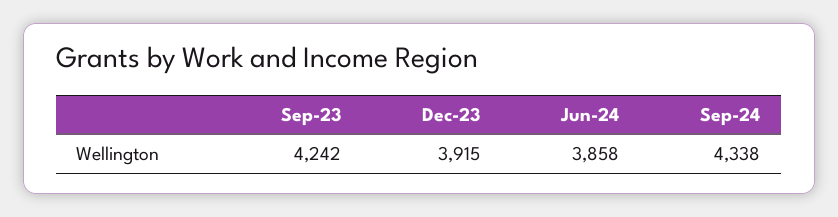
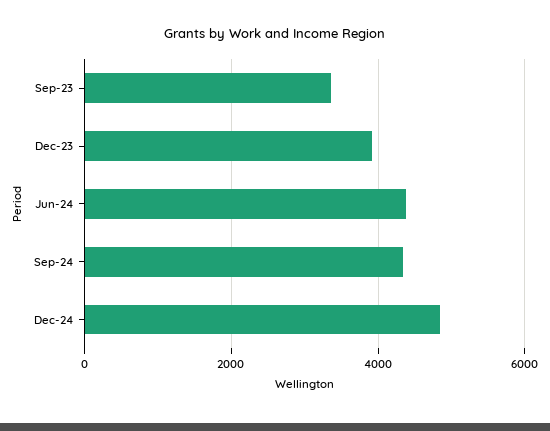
Sep-23: 4242 -> 3400
Jun-24: 3858 -> 4400
Dec-24: none -> 4800

